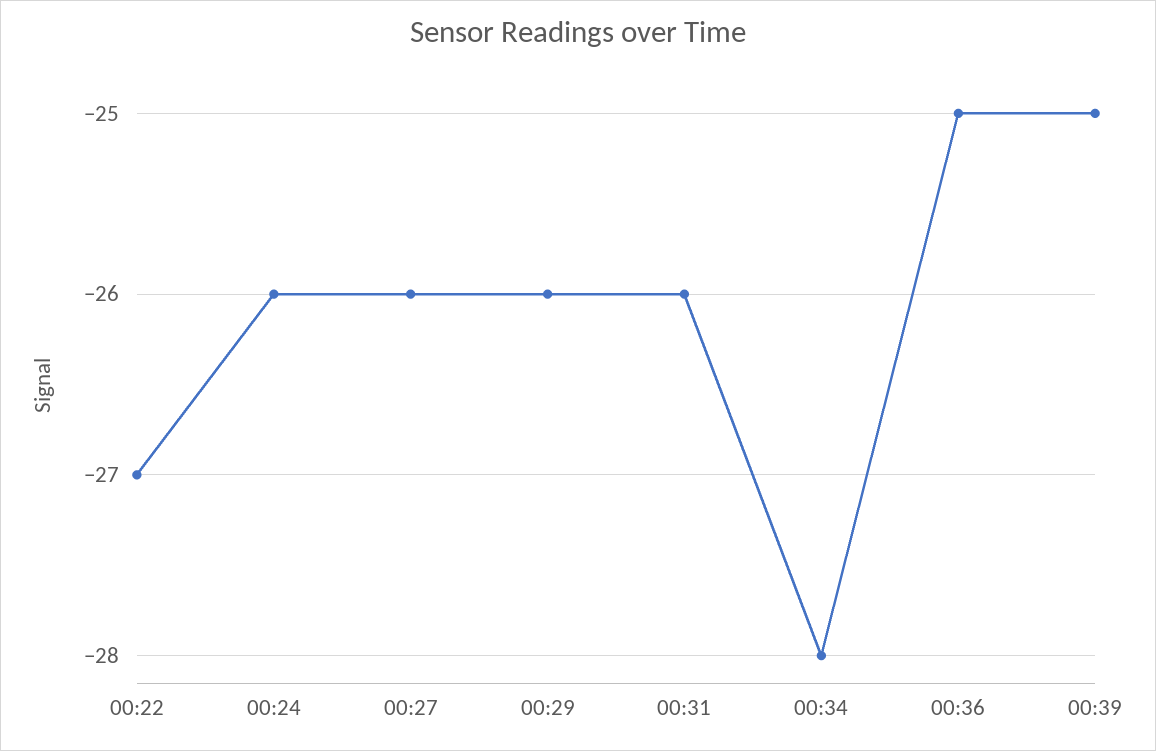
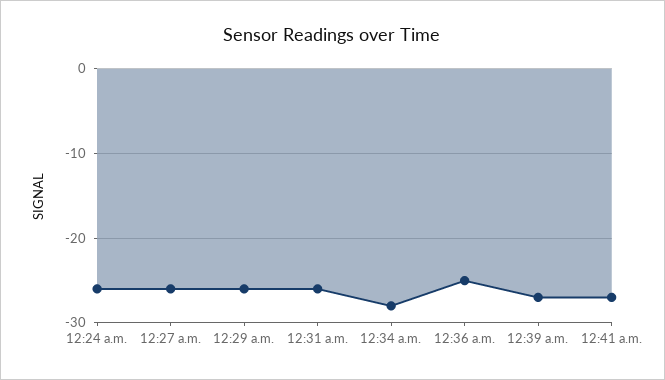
00:22: -27 -> none
00:39: -25 -> -27
12:41 a.m.: none -> -27

